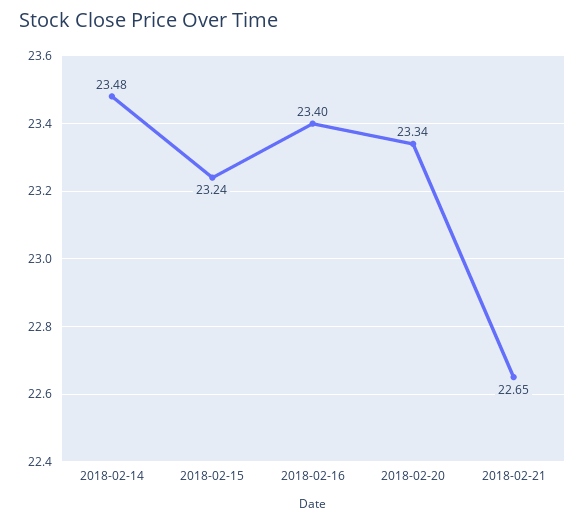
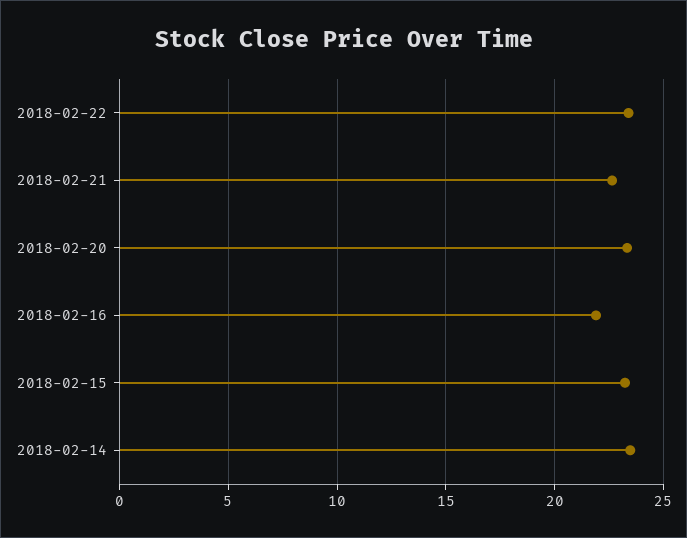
2018-02-16: 23.4 -> 22
2018-02-22: none -> 23.5

